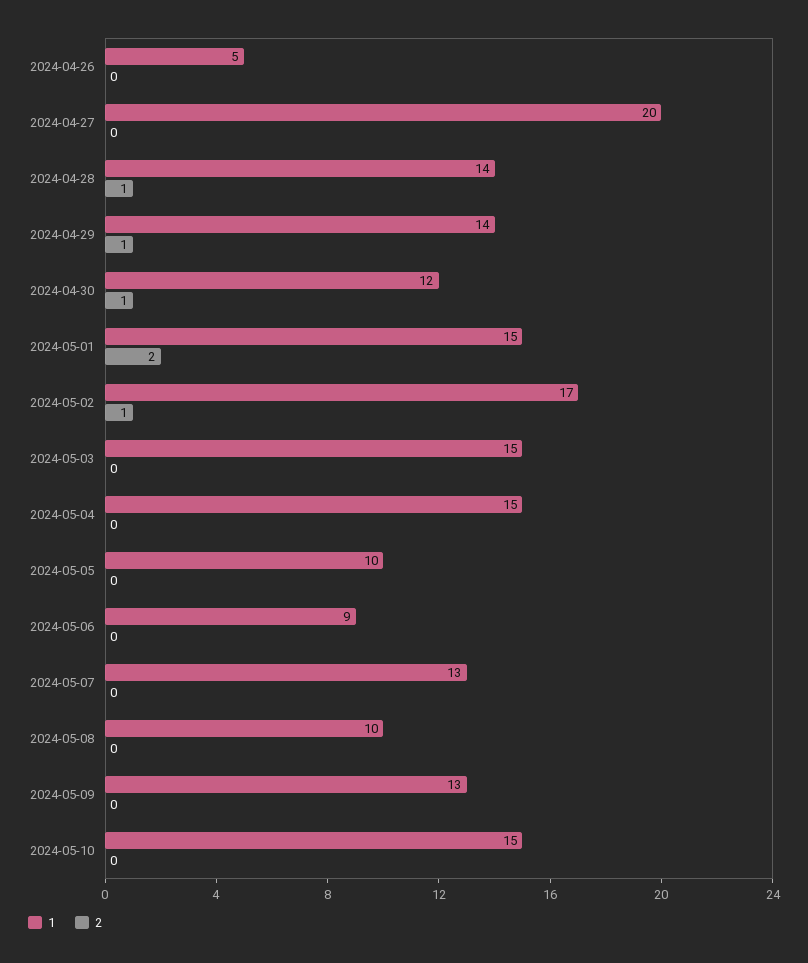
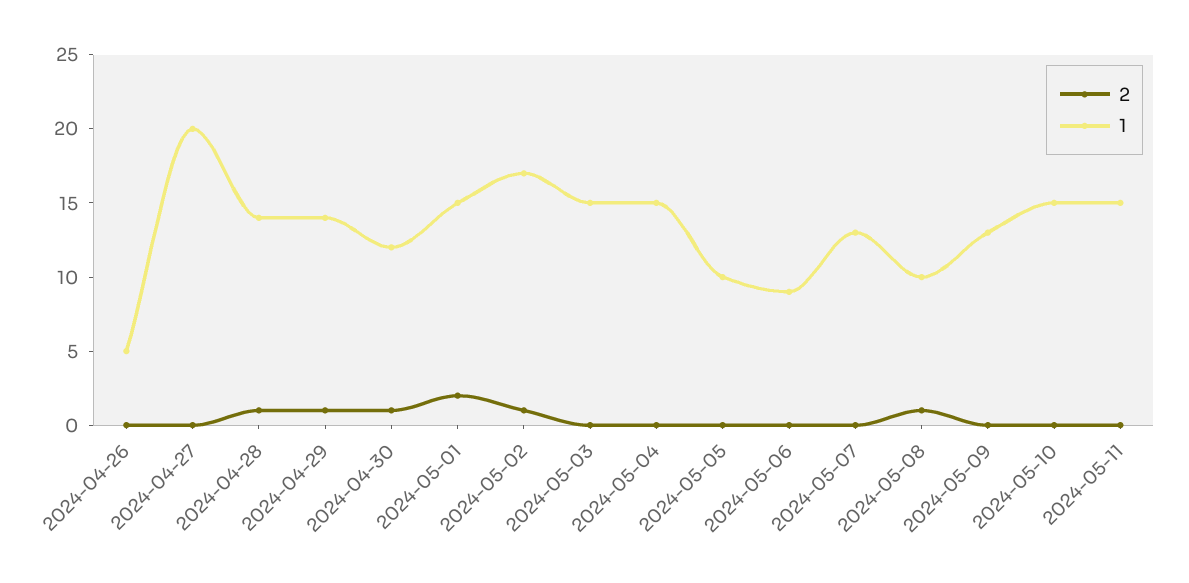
2, 2024-05-08: 0 -> 1
2, 2024-05-11: none -> 0
1, 2024-05-11: none -> 15

